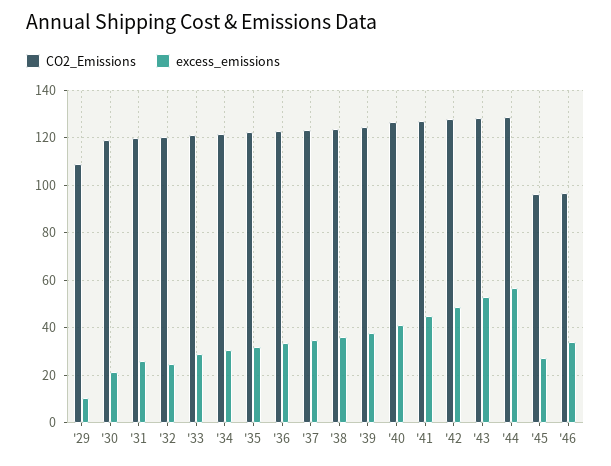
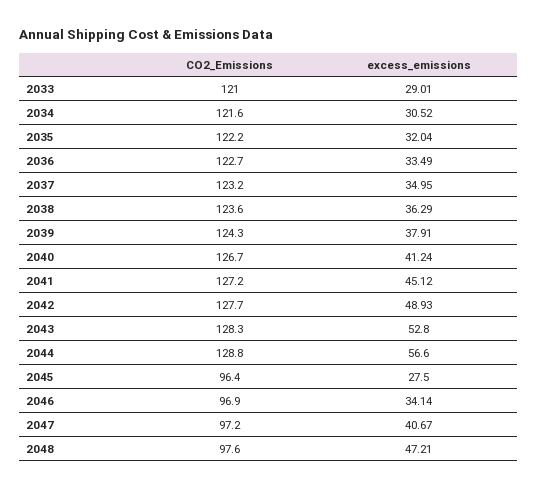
CO2_Emissions, '29: 110 -> none
excess_emissions, '29: 10 -> none
CO2_Emissions, '30: 120 -> none
excess_emissions, '30: 20 -> none
CO2_Emissions, '31: 120 -> none
excess_emissions, '31: 25 -> none
CO2_Emissions, '32: 120 -> none
excess_emissions, '32: 25 -> none
CO2_Emissions, 2047: none -> 97.2
excess_emissions, 2047: none -> 40.67
CO2_Emissions, 2048: none -> 97.6
excess_emissions, 2048: none -> 47.21

